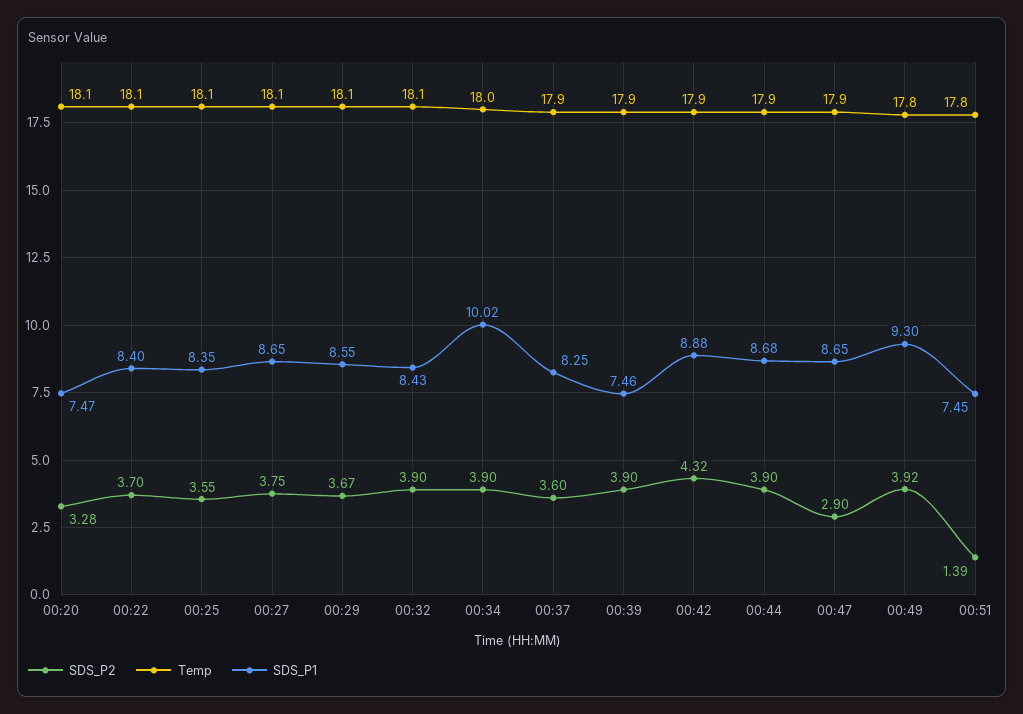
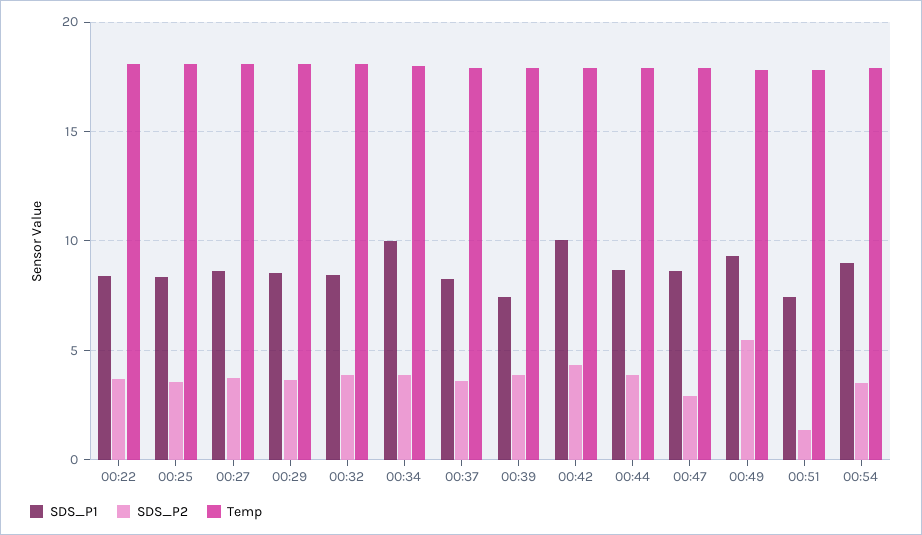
SDS_P2, 00:20: 3.28 -> none
Temp, 00:20: 18.1 -> none
SDS_P1, 00:20: 7.47 -> none
SDS_P1, 00:42: 8.88 -> 10
SDS_P2, 00:49: 3.92 -> 5.5
SDS_P1, 00:54: none -> 9
SDS_P2, 00:54: none -> 3.5
Temp, 00:54: none -> 18

